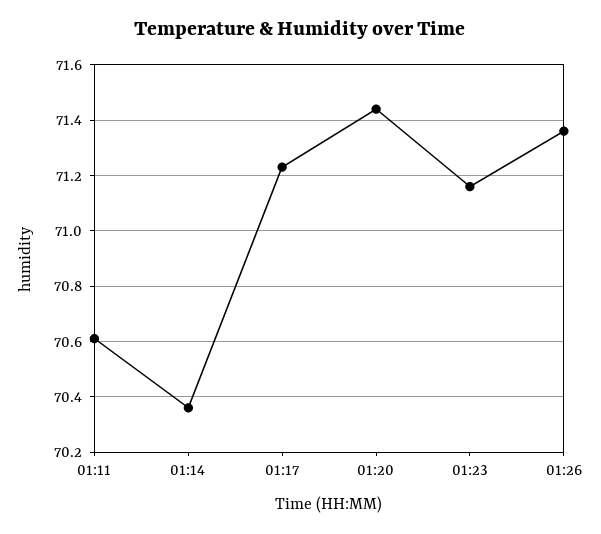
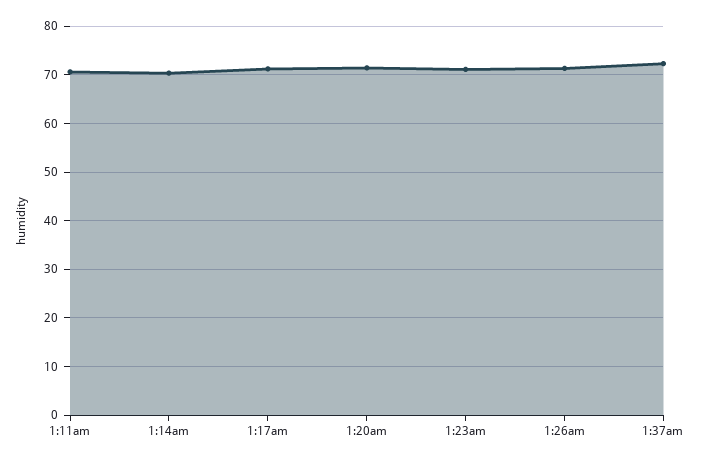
1:37am: none -> 72

